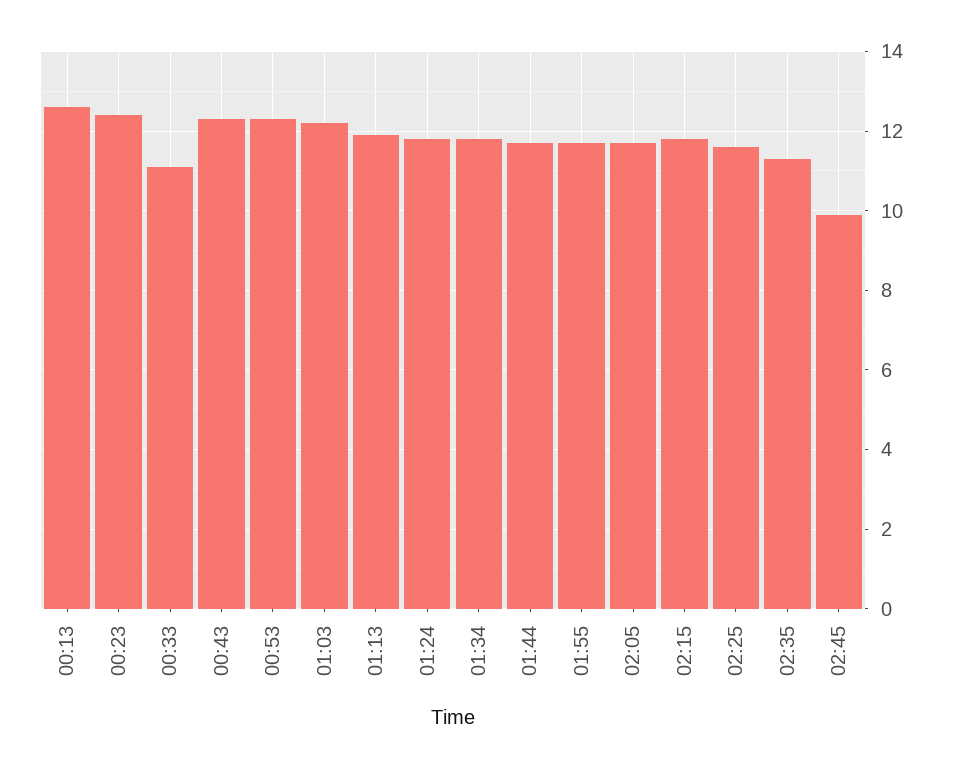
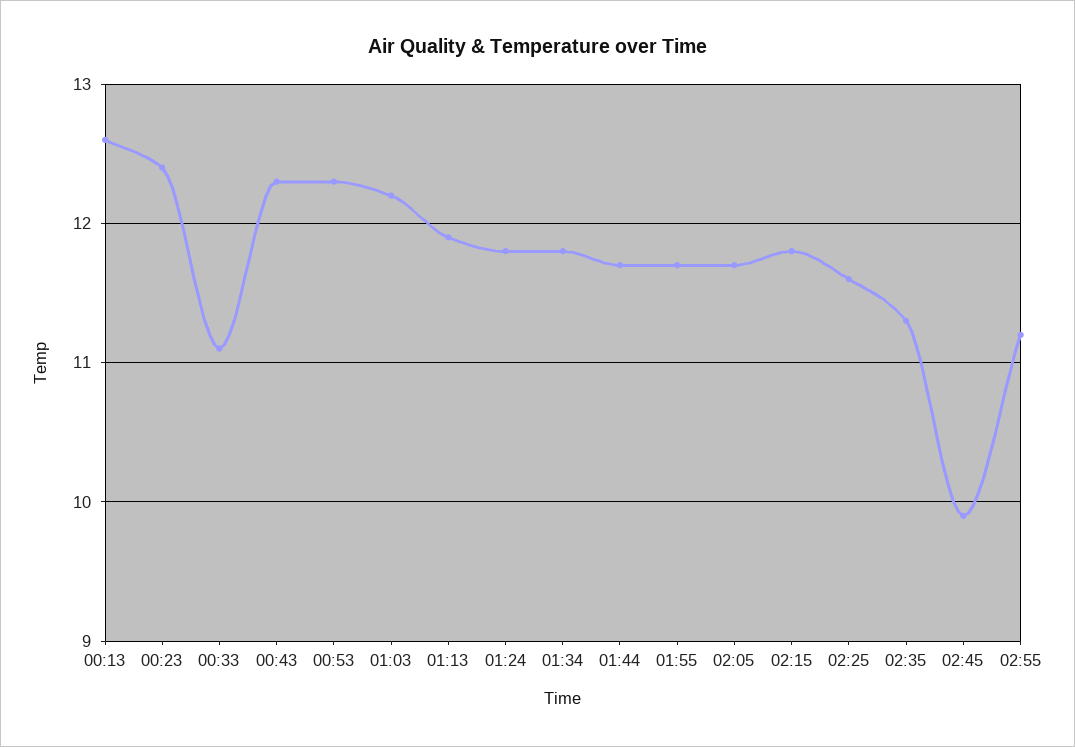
02:55: none -> 11.2

